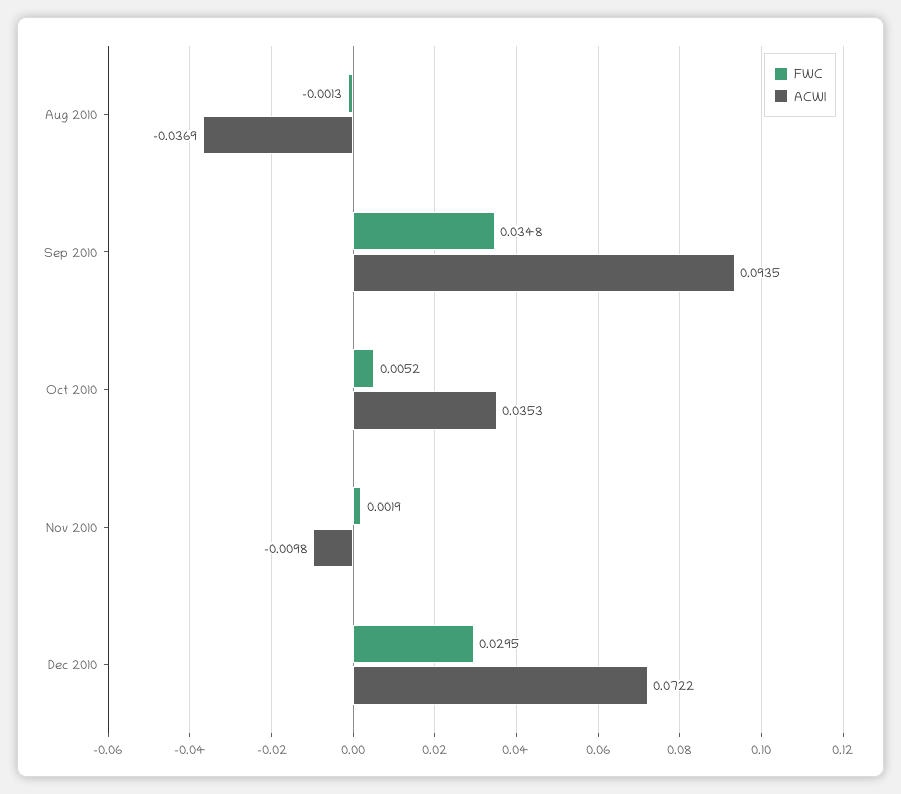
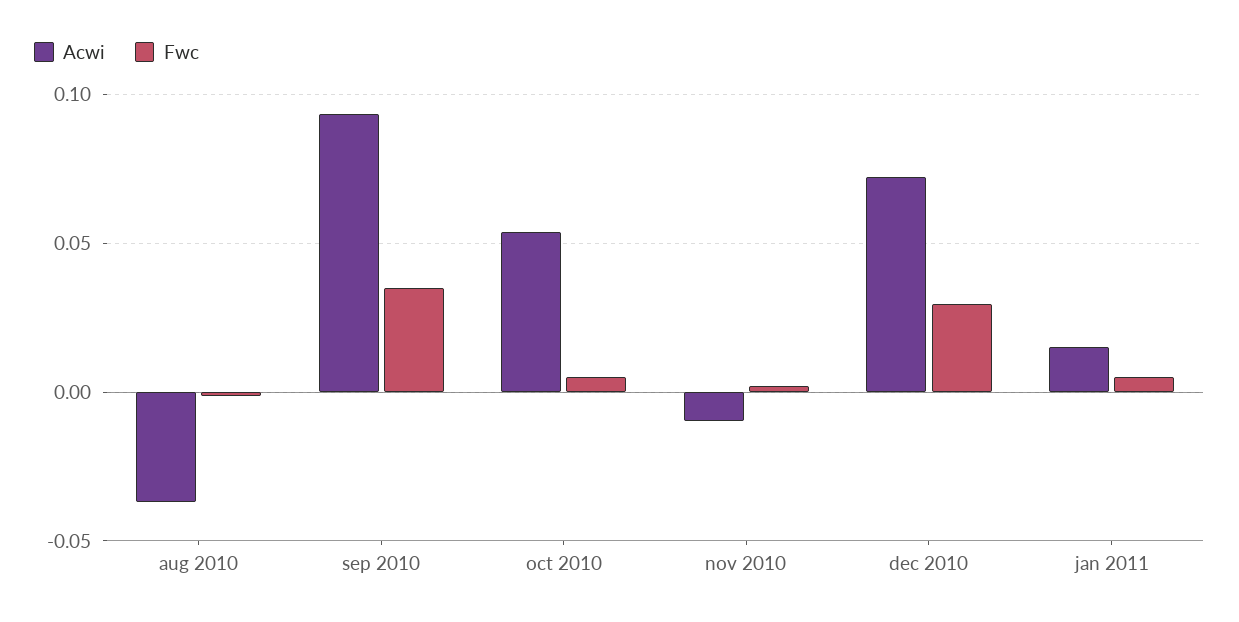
ACWI, Oct 2010: 0.0353 -> 0.055
ACWI, jan 2011: none -> 0.015
FWC, jan 2011: none -> 0.005

